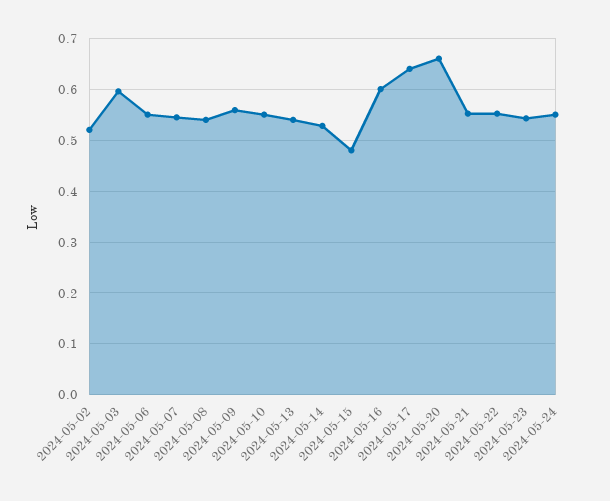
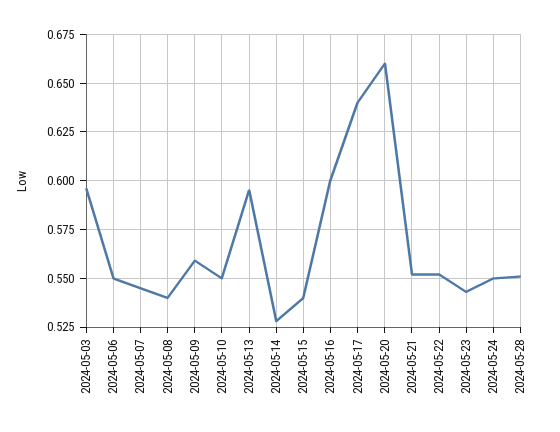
2024-05-02: 0.52 -> none
2024-05-13: 0.54 -> 0.595
2024-05-15: 0.48 -> 0.54
2024-05-28: none -> 0.55

